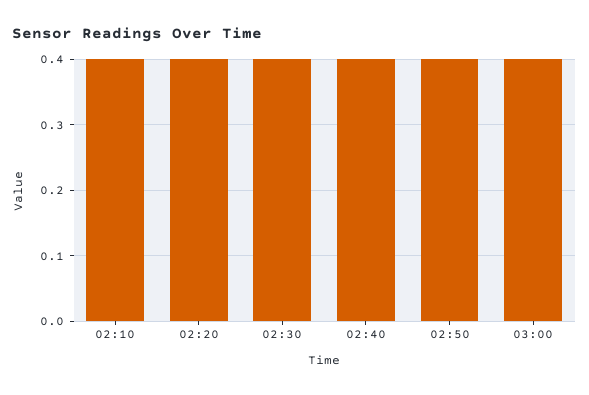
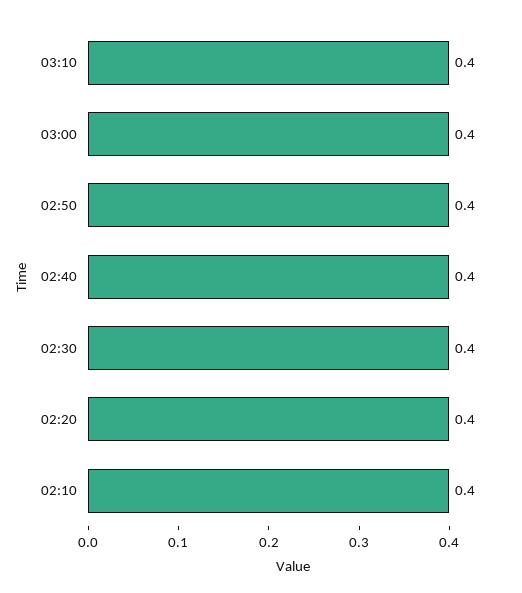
03:10: none -> 0.4

